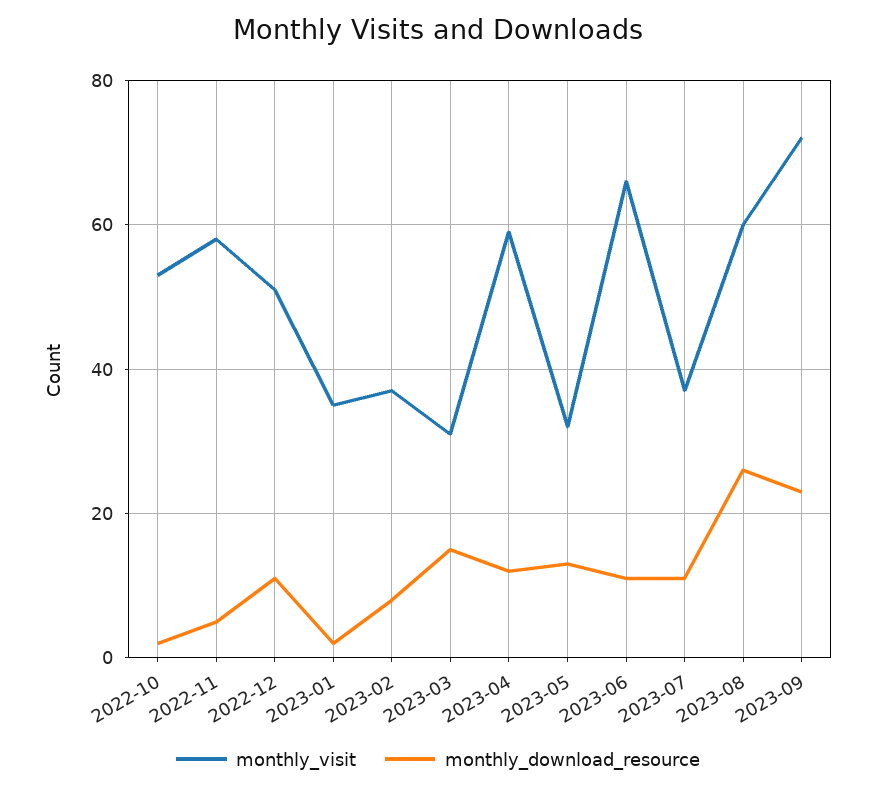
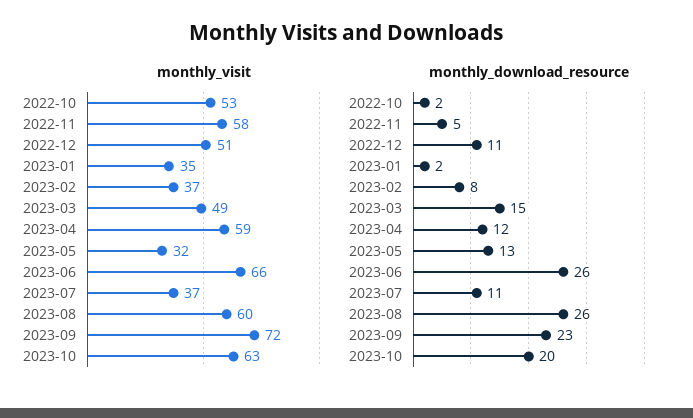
monthly_visit, 2023-03: 30 -> 49
monthly_download_resource, 2023-06: 10 -> 26
monthly_visit, 2023-10: none -> 63
monthly_download_resource, 2023-10: none -> 20

